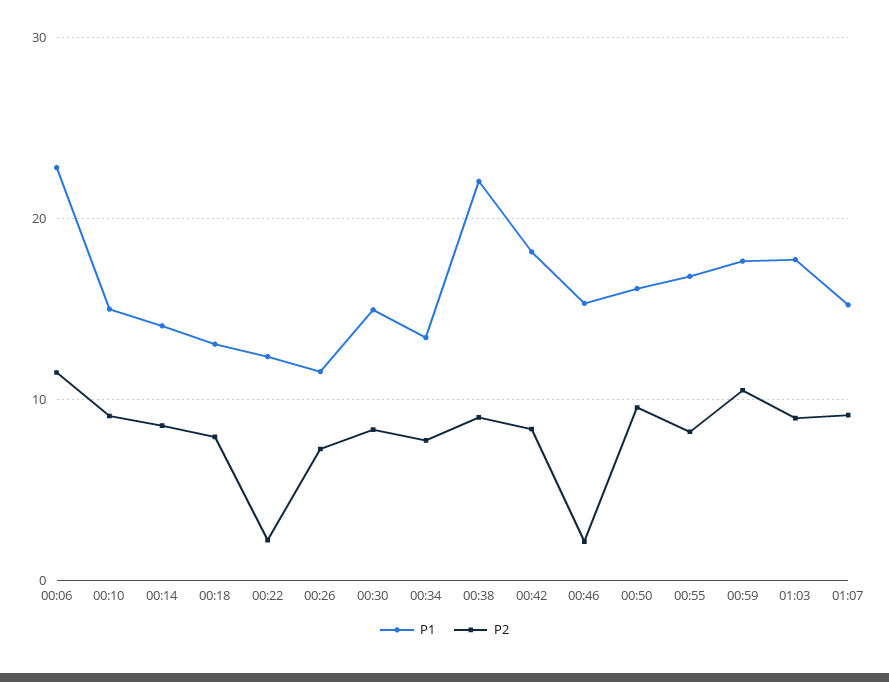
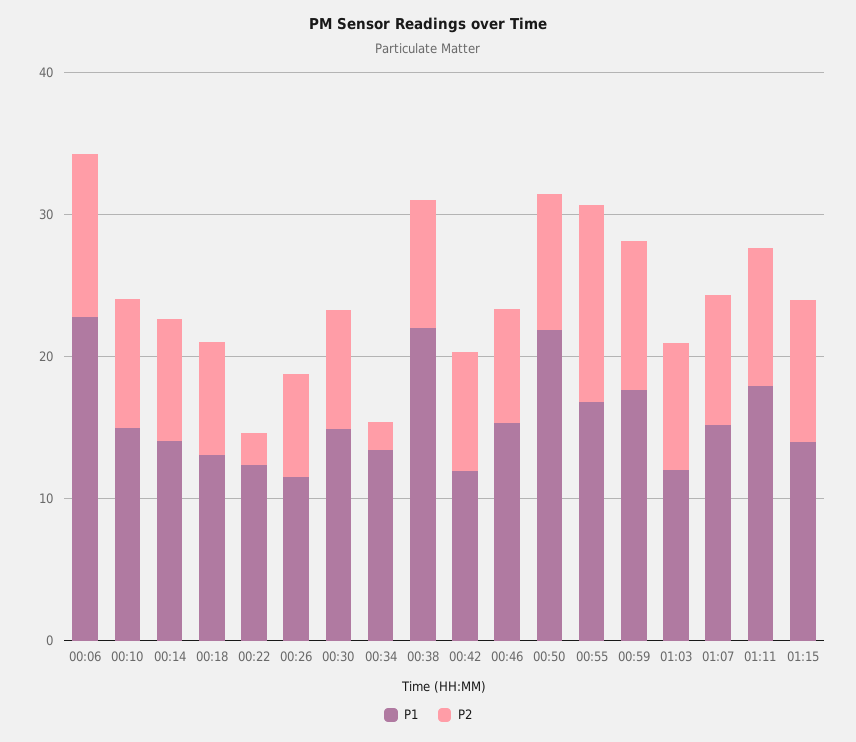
P2, 00:34: 8 -> 2
P1, 00:42: 18 -> 12
P2, 00:46: 2 -> 8
P1, 00:50: 16 -> 22
P2, 00:55: 8 -> 14
P1, 01:03: 18 -> 12
P1, 01:11: none -> 18
P2, 01:11: none -> 10
P1, 01:15: none -> 14
P2, 01:15: none -> 10

